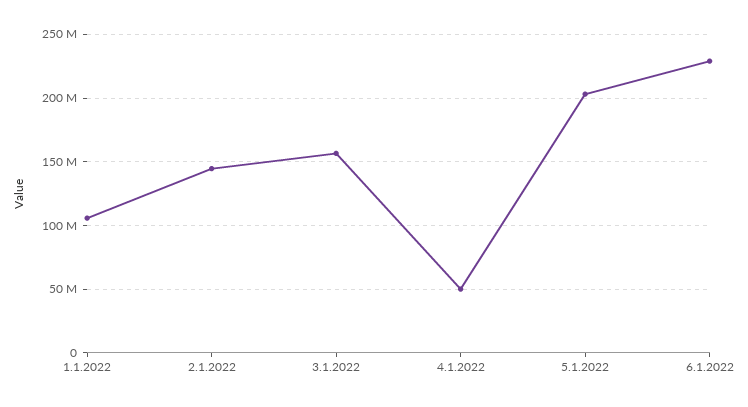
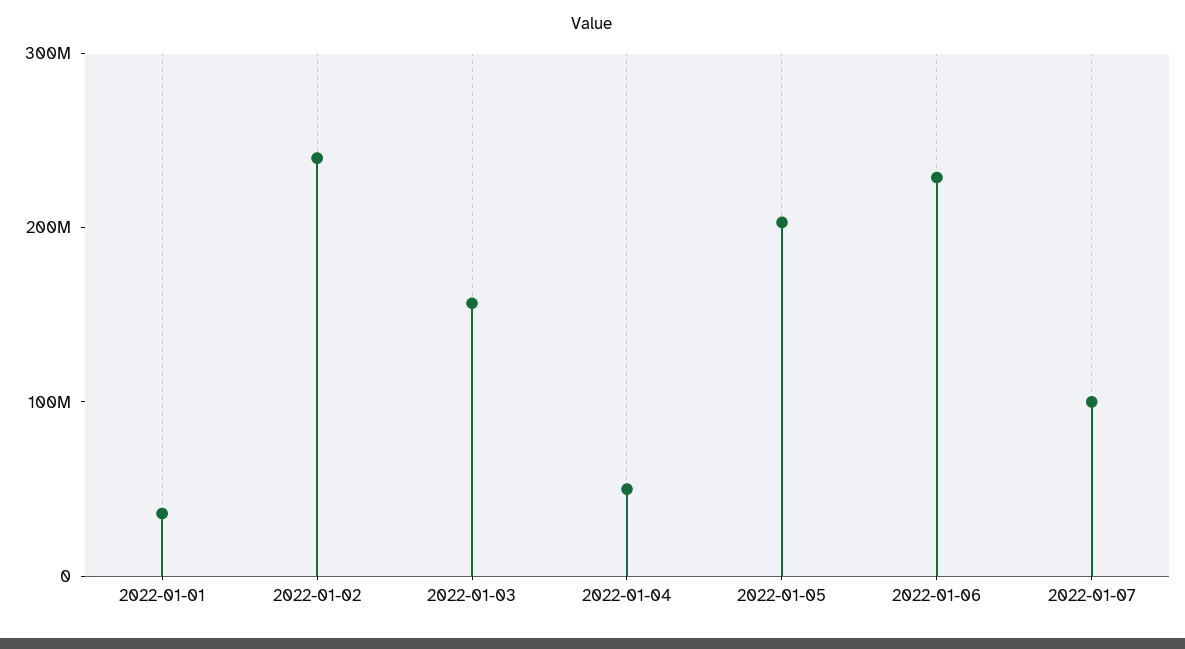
1.1.2022: 105000000 -> 40000000
2.1.2022: 145000000 -> 240000000
2022-01-07: none -> 100000000

